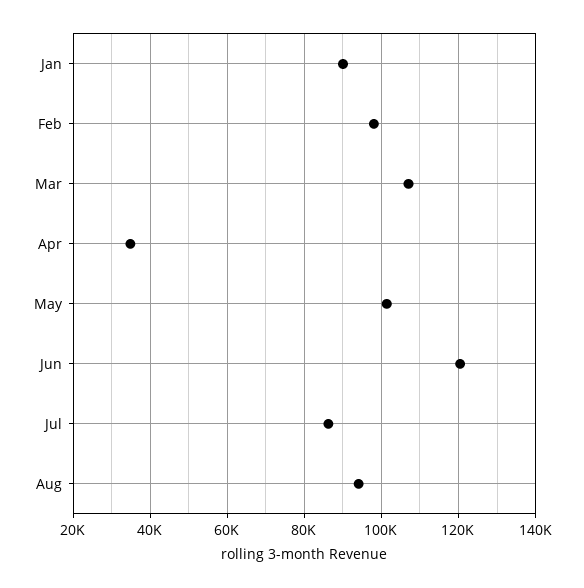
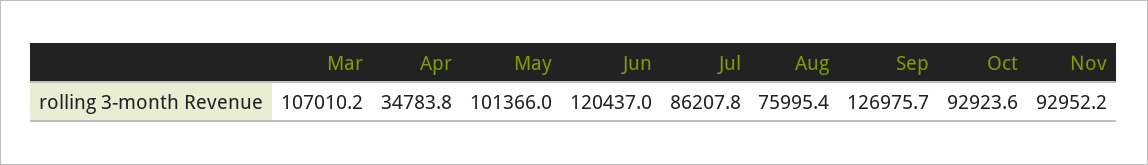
Jan: 90000 -> none
Feb: 98000 -> none
Aug: 94000 -> 75995.4
Sep: none -> 126975.7
Oct: none -> 92923.6
Nov: none -> 92952.2

